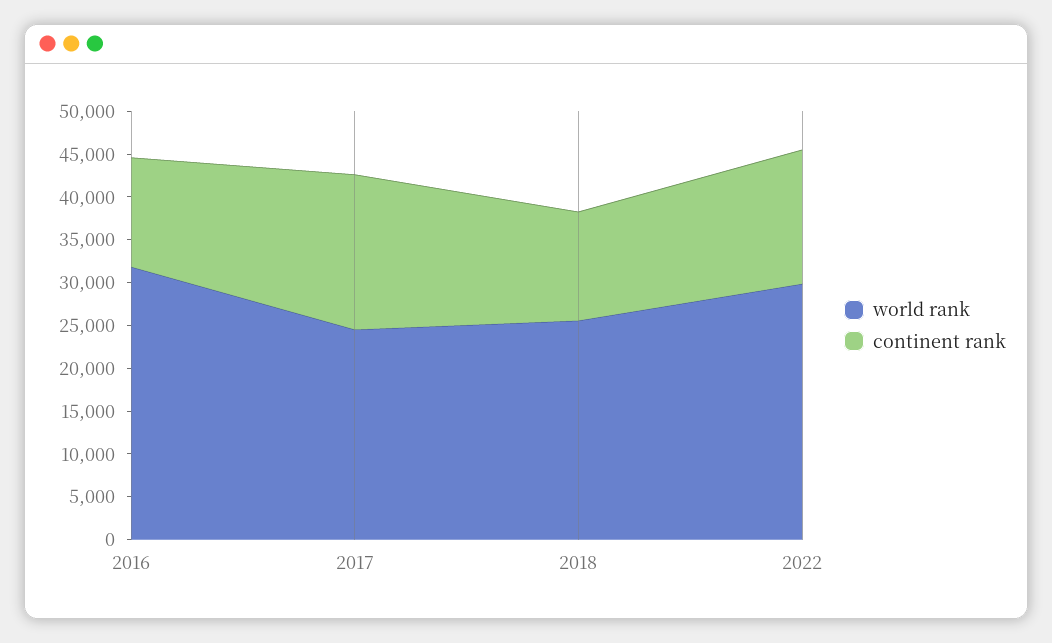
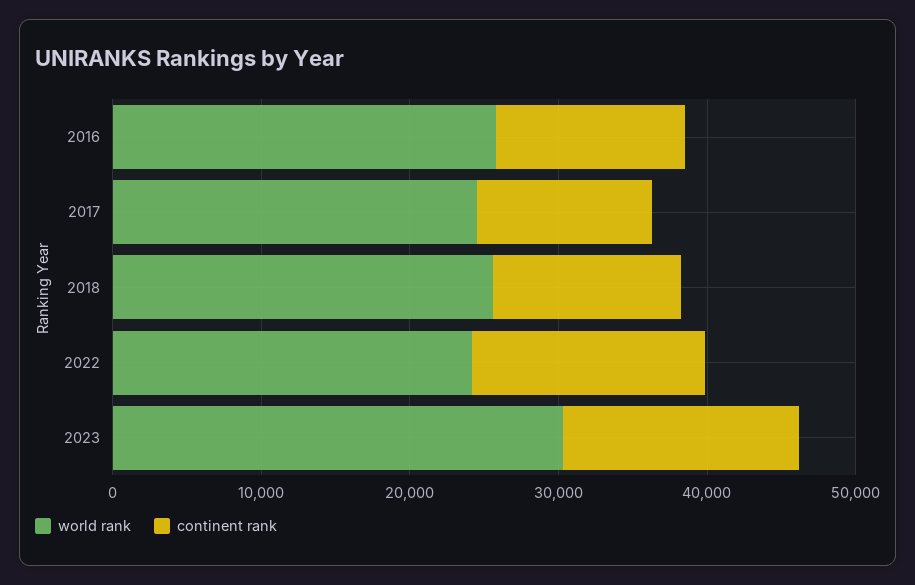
world rank, 2016: 32000 -> 26000
continent rank, 2017: 18000 -> 12000
world rank, 2022: 30000 -> 24000
world rank, 2023: none -> 30000
continent rank, 2023: none -> 16000

